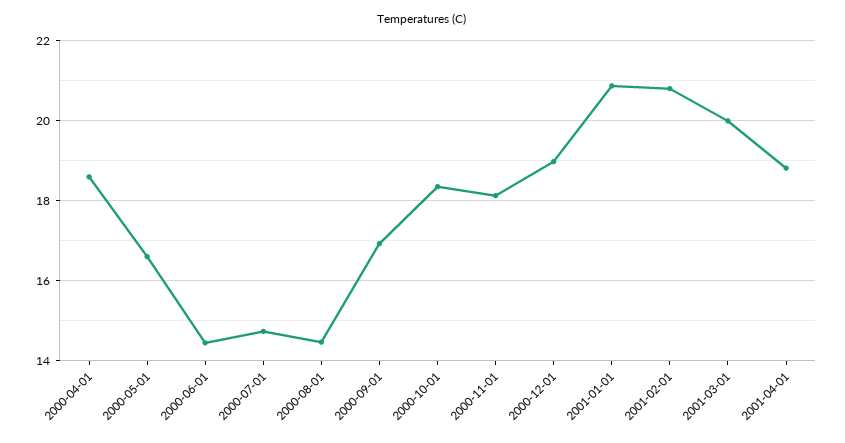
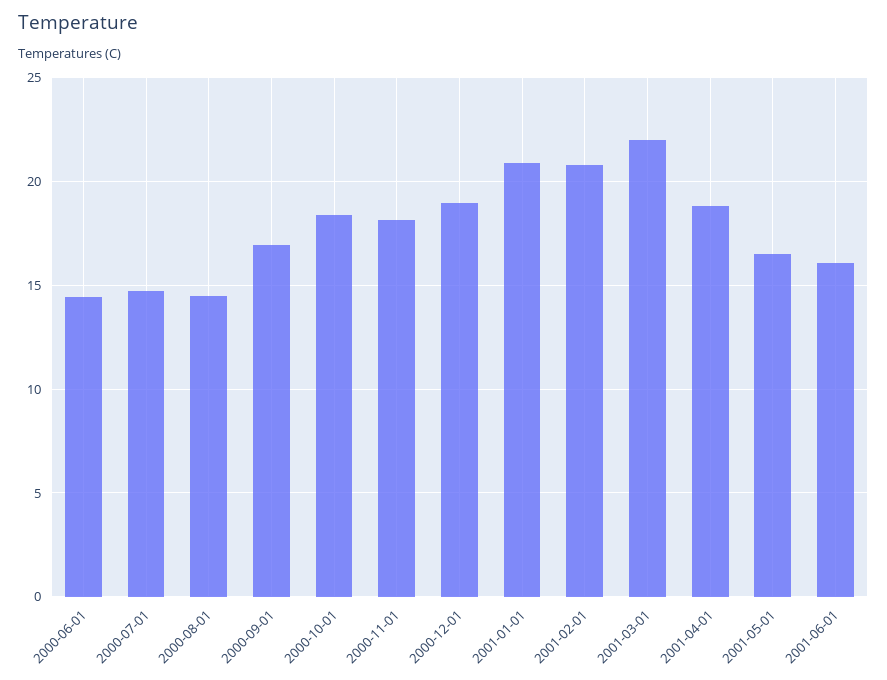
2000-04-01: 18.6 -> none
2000-05-01: 16.6 -> none
2001-03-01: 20 -> 22
2001-05-01: none -> 16.5
2001-06-01: none -> 16

